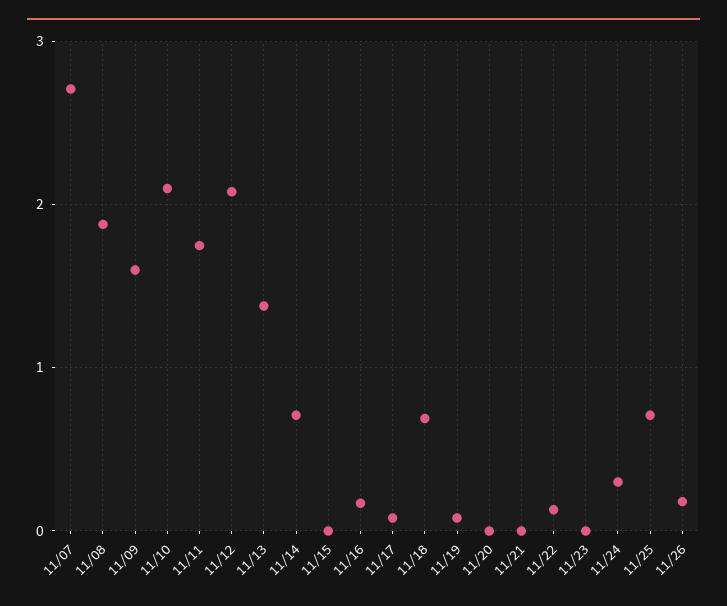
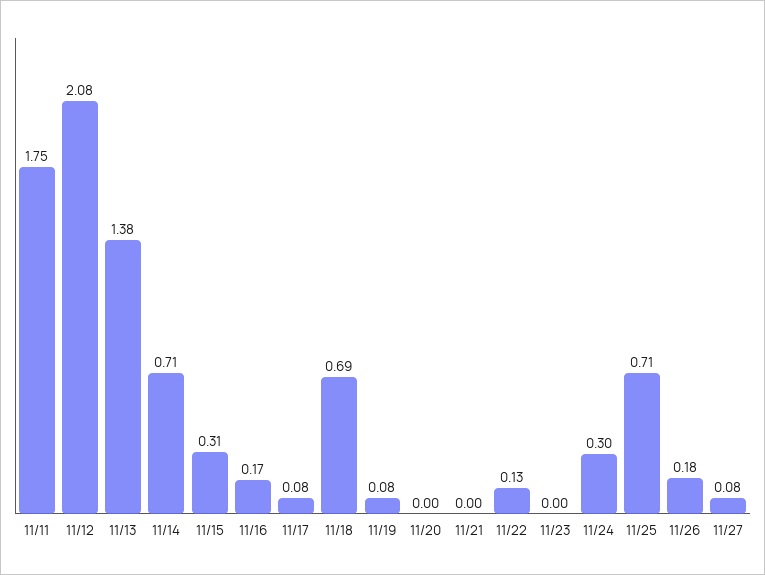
11/07: 2.7 -> none
11/08: 1.9 -> none
11/09: 1.6 -> none
11/10: 2.1 -> none
11/15: 0 -> 0.31
11/27: none -> 0.08

